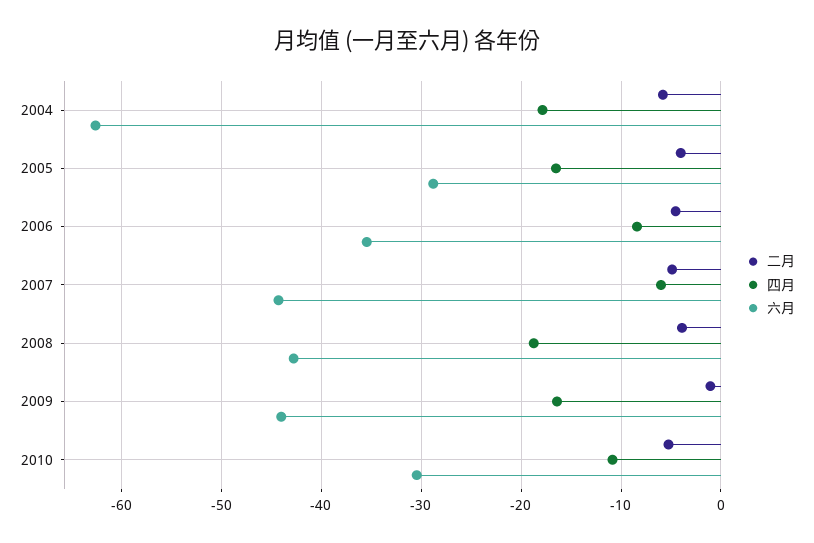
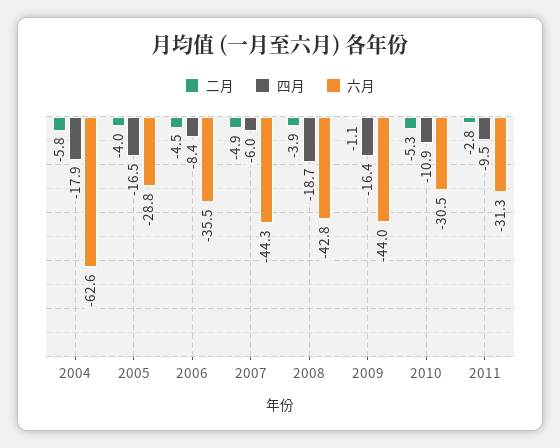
二月, 2011: none -> -2.8
四月, 2011: none -> -9.5
六月, 2011: none -> -31.3

